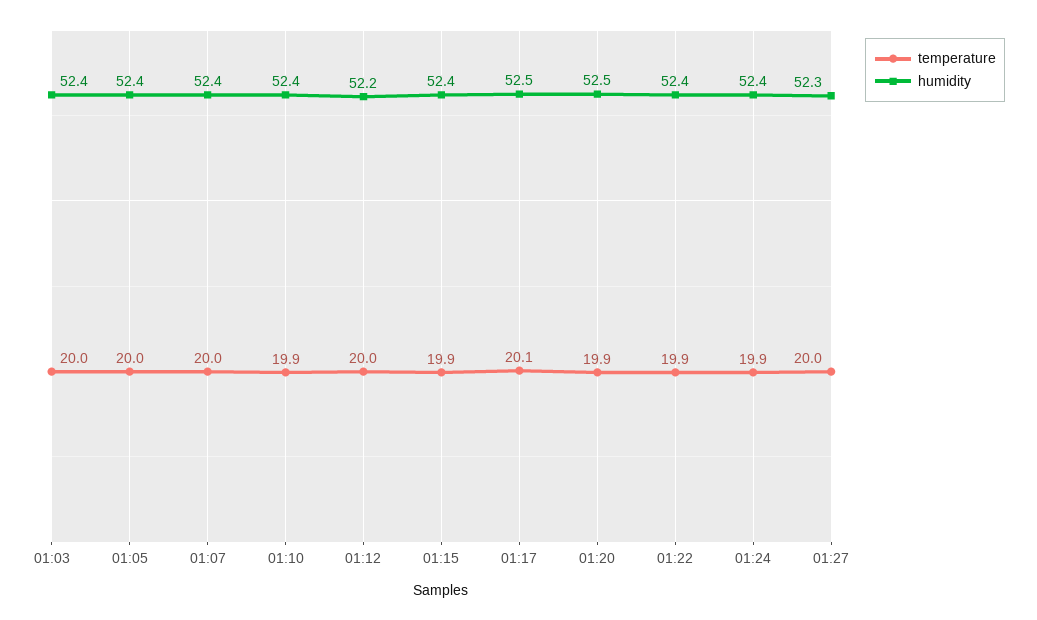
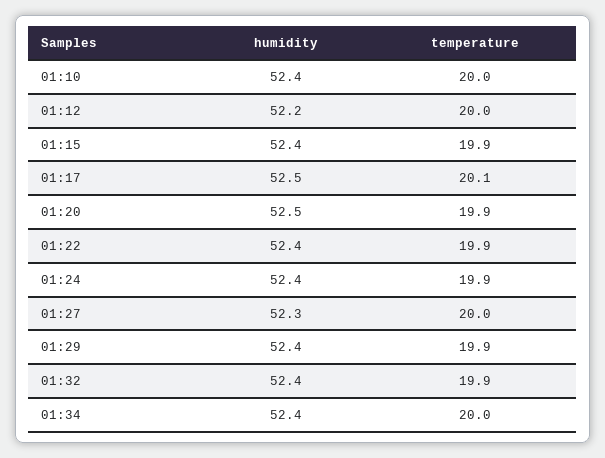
temperature, 01:03: 20 -> none
humidity, 01:03: 52.4 -> none
temperature, 01:05: 20 -> none
humidity, 01:05: 52.4 -> none
temperature, 01:07: 20 -> none
humidity, 01:07: 52.4 -> none
temperature, 01:10: 19.9 -> 20
humidity, 01:29: none -> 52.4
temperature, 01:29: none -> 19.9
humidity, 01:32: none -> 52.4
temperature, 01:32: none -> 19.9
humidity, 01:34: none -> 52.4
temperature, 01:34: none -> 20

